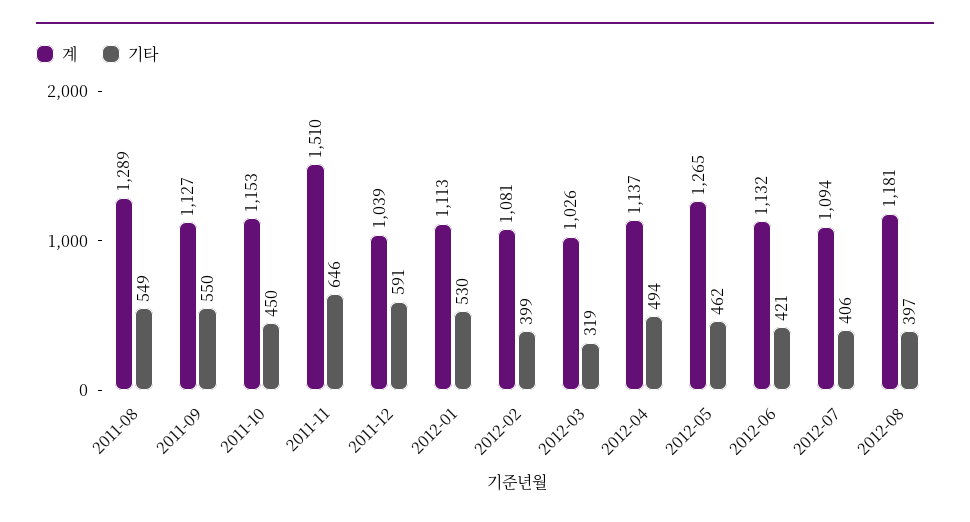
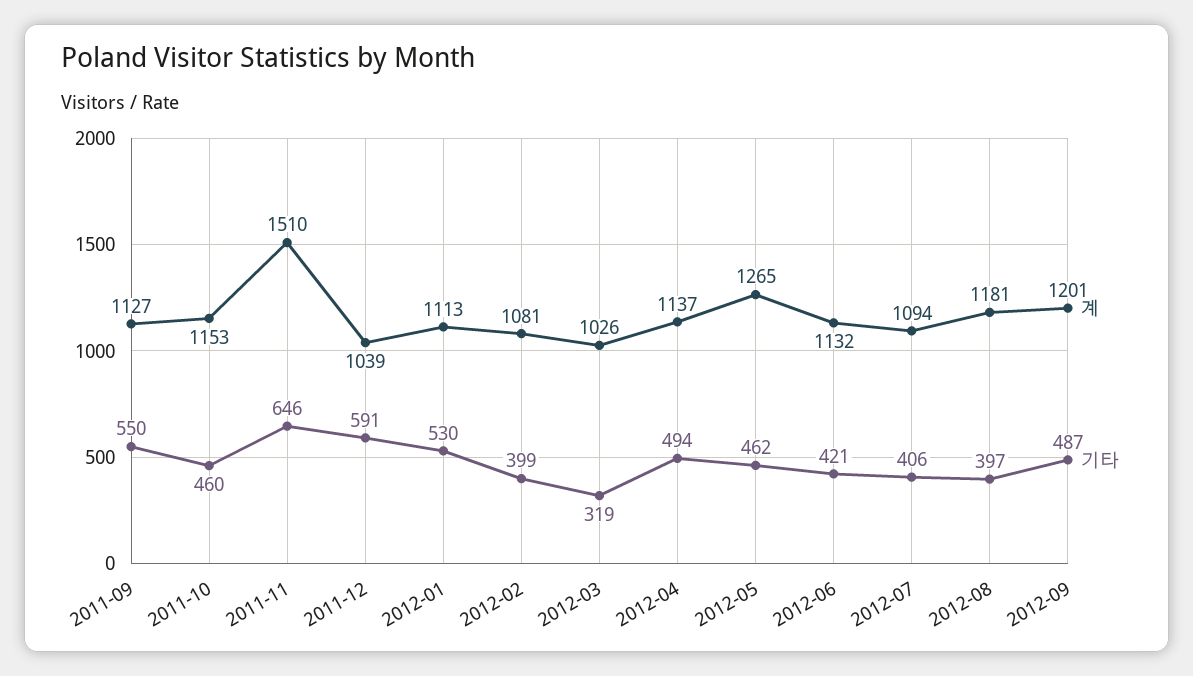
계, 2011-08: 1289 -> none
기타, 2011-08: 549 -> none
기타, 2011-10: 450 -> 460
계, 2012-09: none -> 1201
기타, 2012-09: none -> 487

